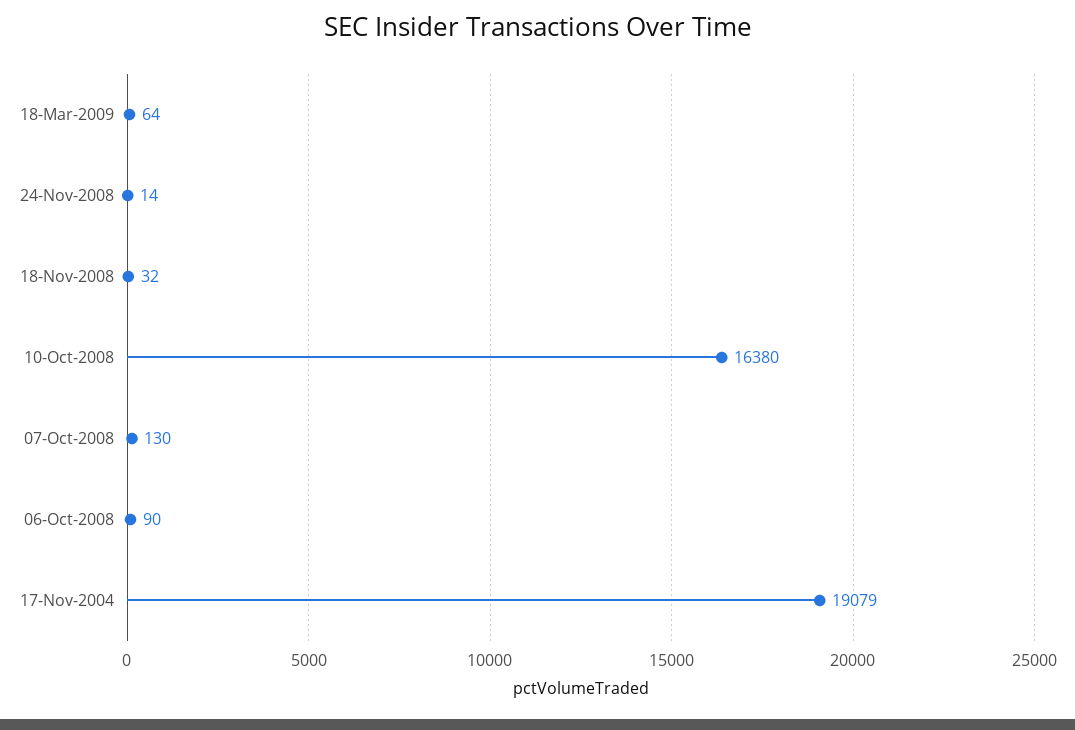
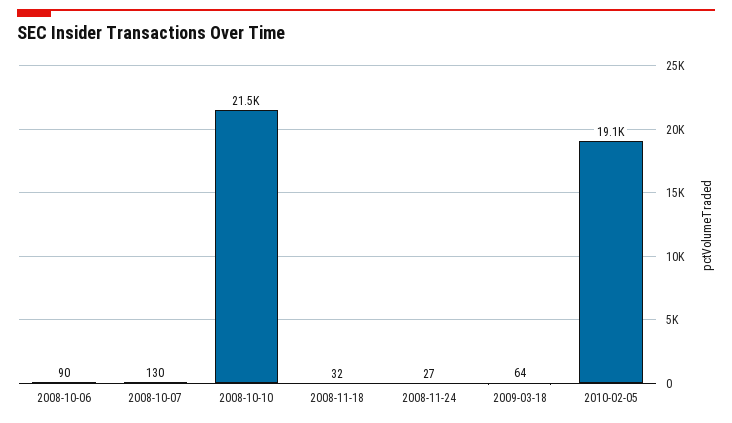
24-Nov-2008: 14 -> 27
10-Oct-2008: 16380 -> 21500
17-Nov-2004: 19079 -> none
2010-02-05: none -> 19100

